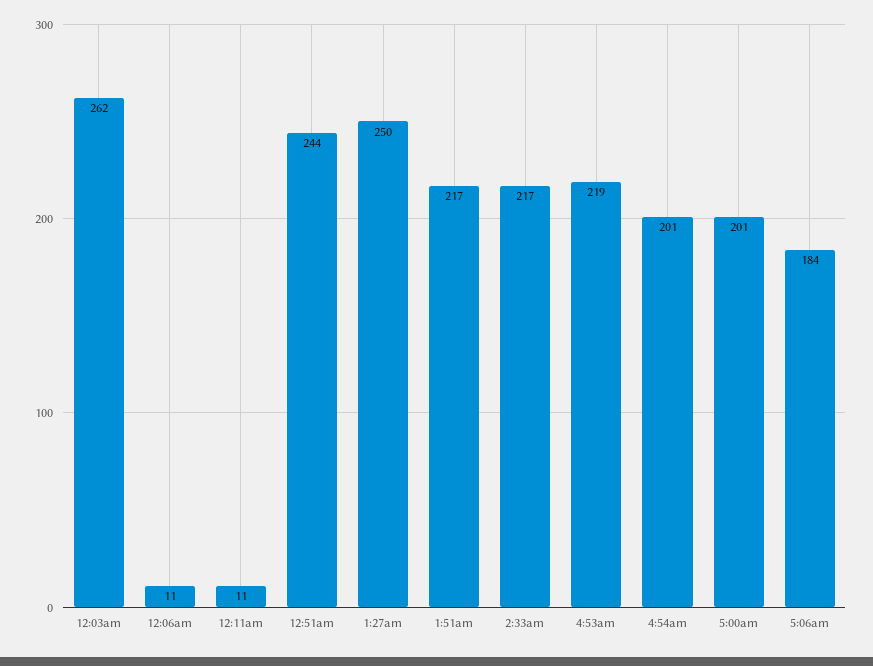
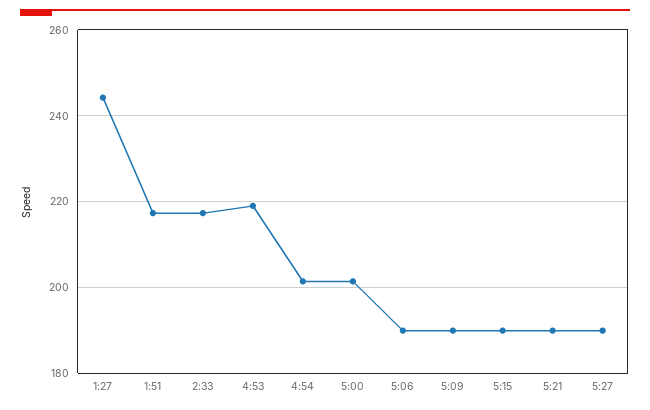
12:03am: 262 -> none
12:06am: 11 -> none
12:11am: 11 -> none
12:51am: 244 -> none
1:27am: 250 -> 244
5:06am: 184 -> 190
5:09: none -> 190
5:15: none -> 190
5:21: none -> 190
5:27: none -> 190

